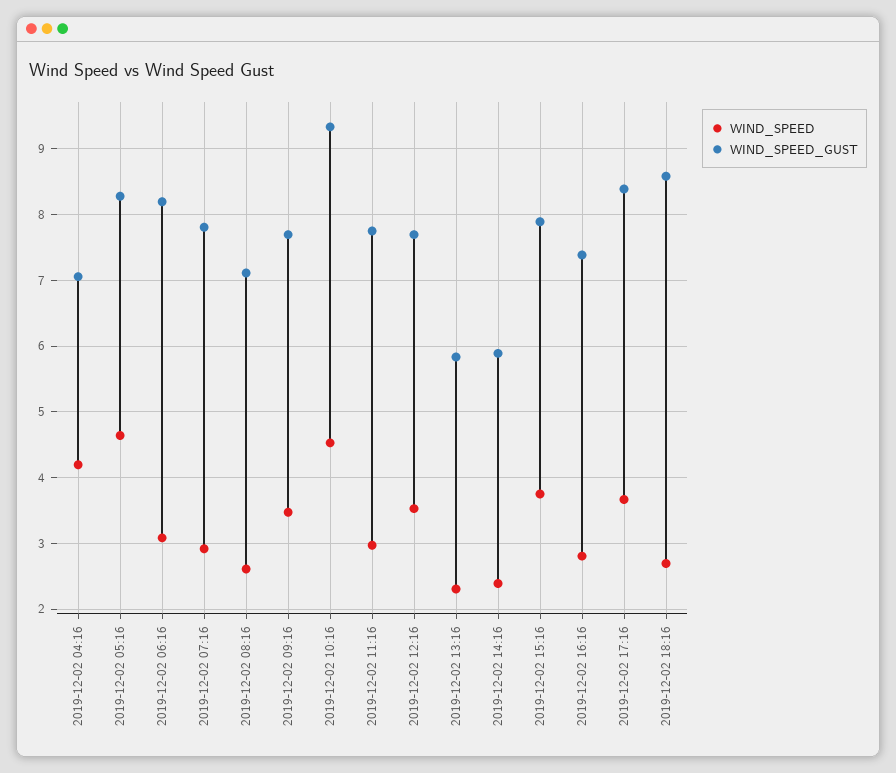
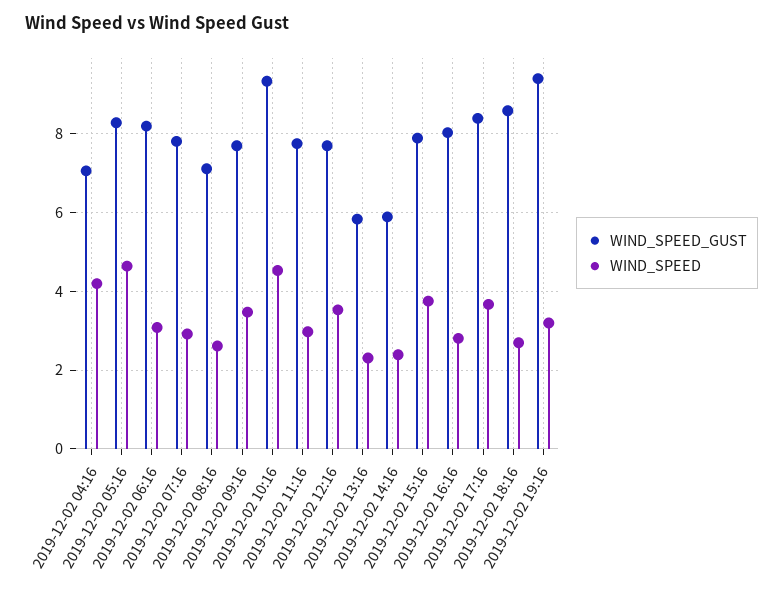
WIND_SPEED_GUST, 2019-12-02 16:16: 7.4 -> 8
WIND_SPEED_GUST, 2019-12-02 19:16: none -> 9.4
WIND_SPEED, 2019-12-02 19:16: none -> 3.2

